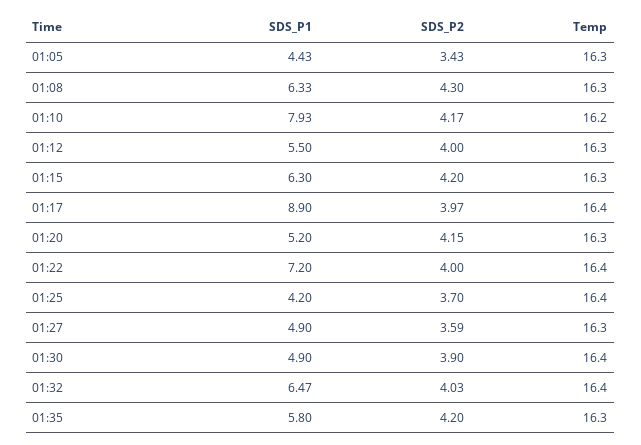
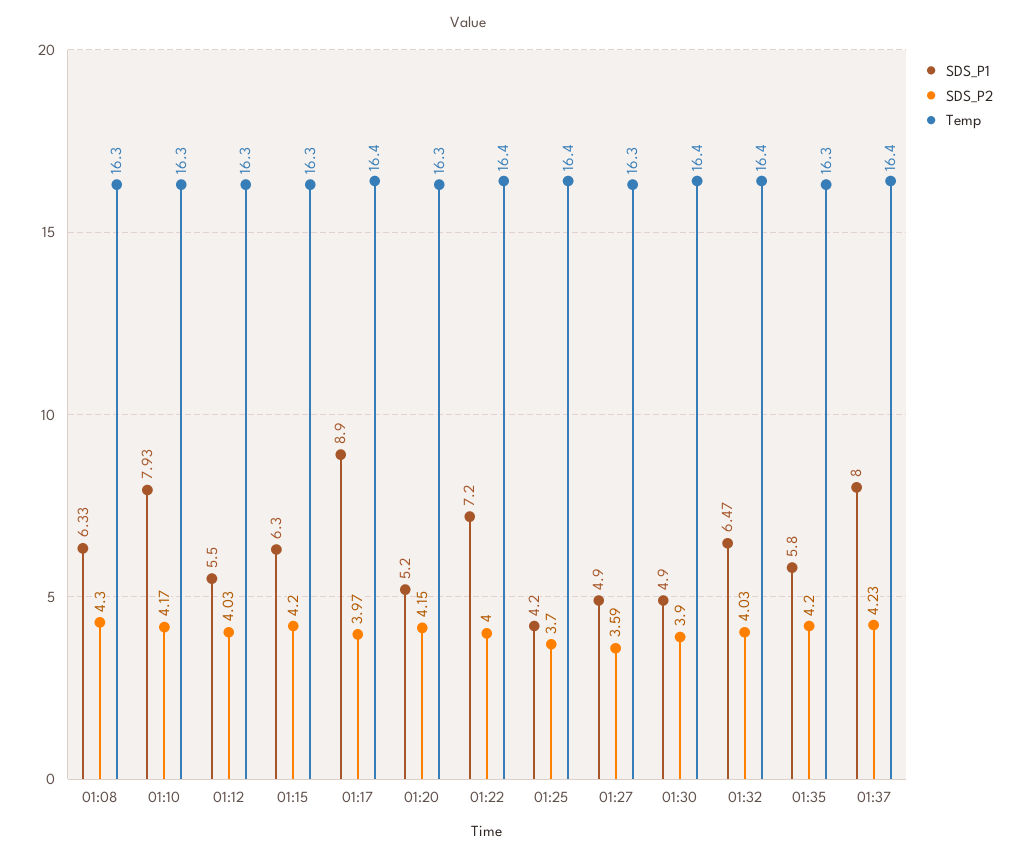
SDS_P1, 01:05: 4.43 -> none
SDS_P2, 01:05: 3.43 -> none
Temp, 01:05: 16.3 -> none
Temp, 01:10: 16.2 -> 16.3
SDS_P2, 01:12: 4 -> 4.03
SDS_P1, 01:37: none -> 8
SDS_P2, 01:37: none -> 4.23
Temp, 01:37: none -> 16.4

